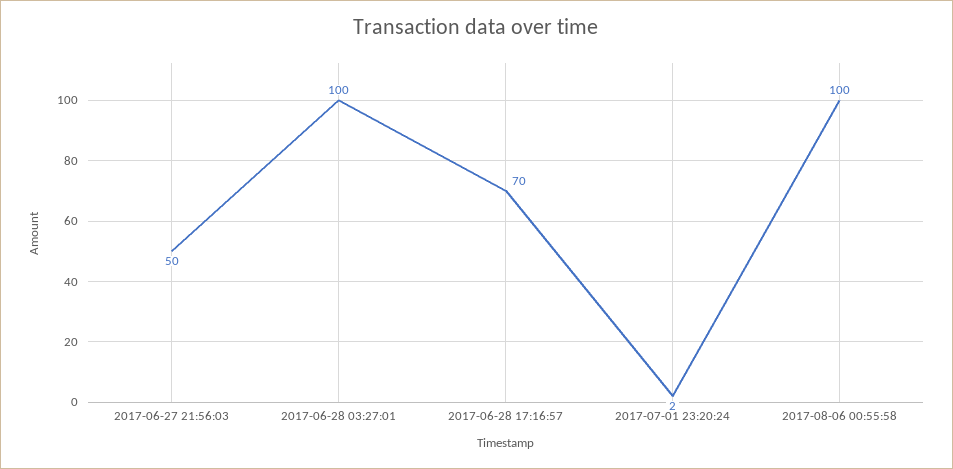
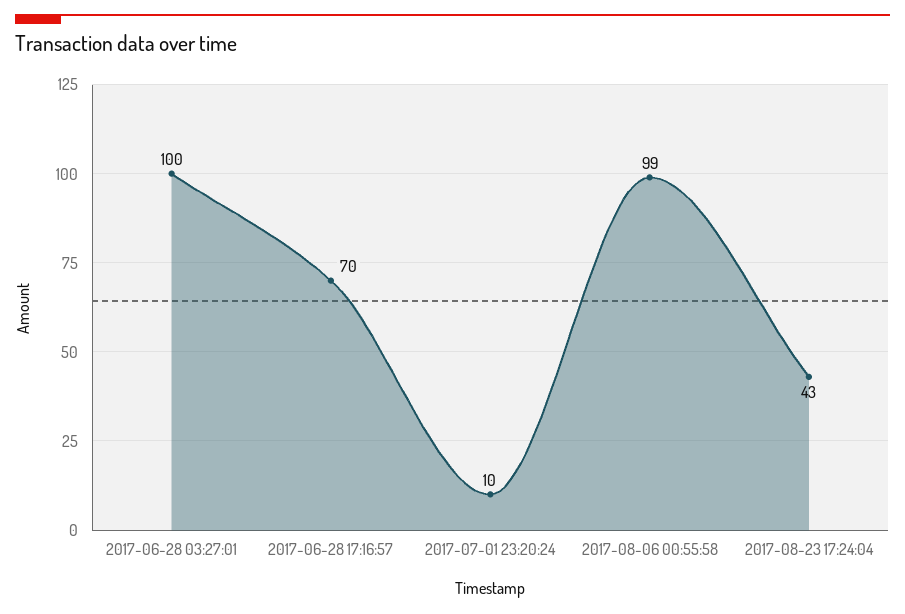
2017-06-27 21:56:03: 50 -> none
2017-07-01 23:20:24: 2 -> 10
2017-08-06 00:55:58: 100 -> 99
2017-08-23 17:24:04: none -> 43

